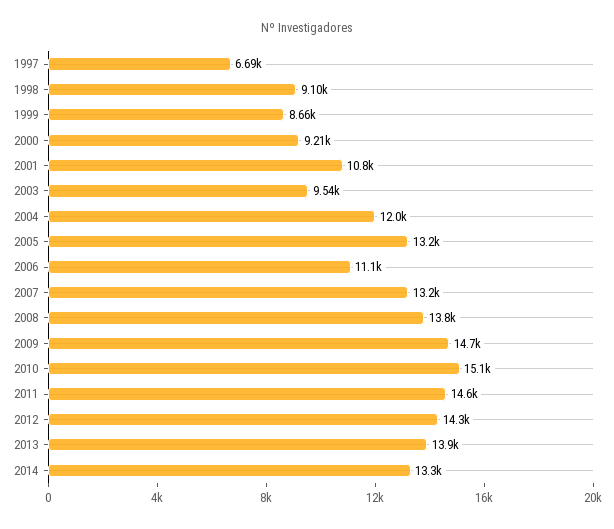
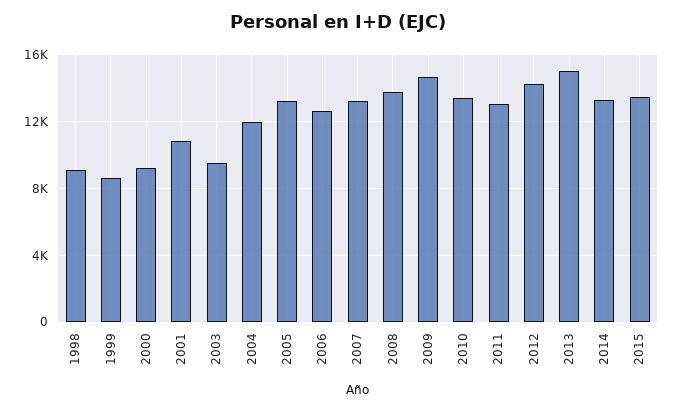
1997: 6690 -> none
2006: 11100 -> 12500
2010: 15100 -> 13500
2011: 14600 -> 13000
2013: 13900 -> 15000
2015: none -> 13500

